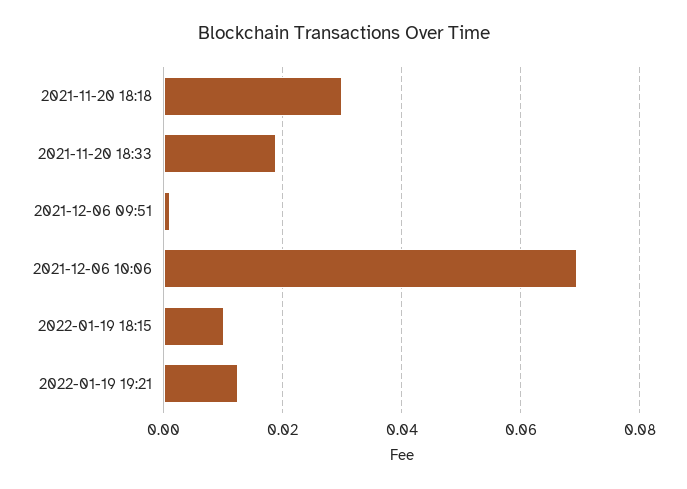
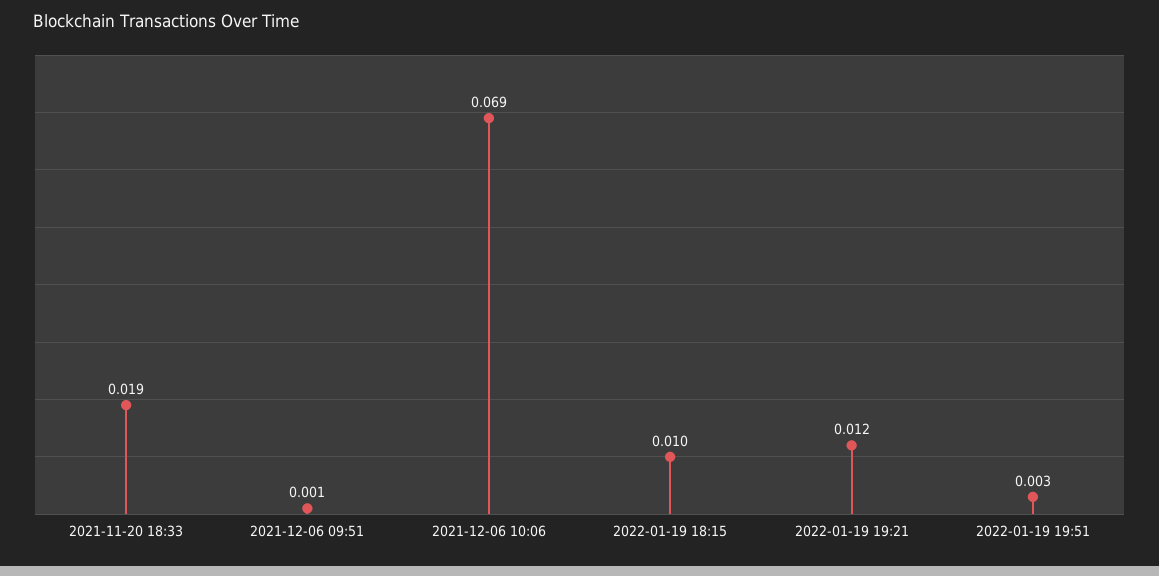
2021-11-20 18:18: 0.03 -> none
2022-01-19 19:51: none -> 0.003

